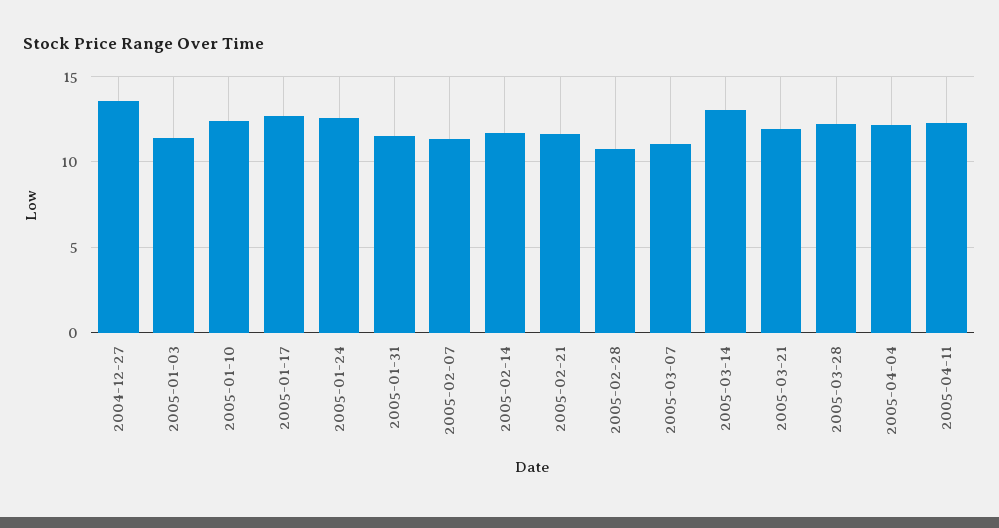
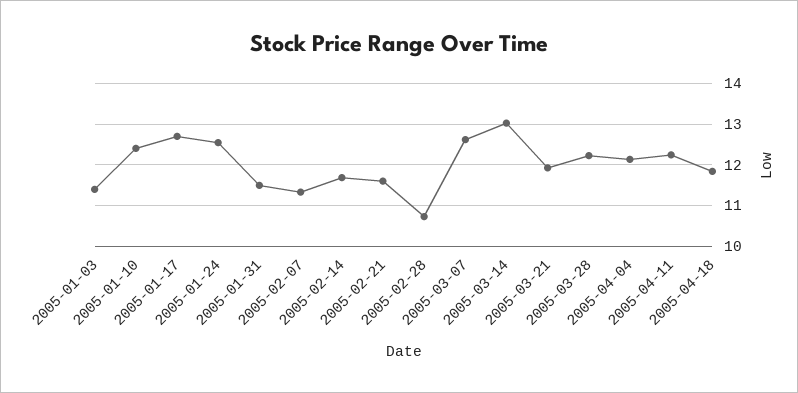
2004-12-27: 13.5 -> none
2005-03-07: 11 -> 12.6
2005-04-18: none -> 11.8

